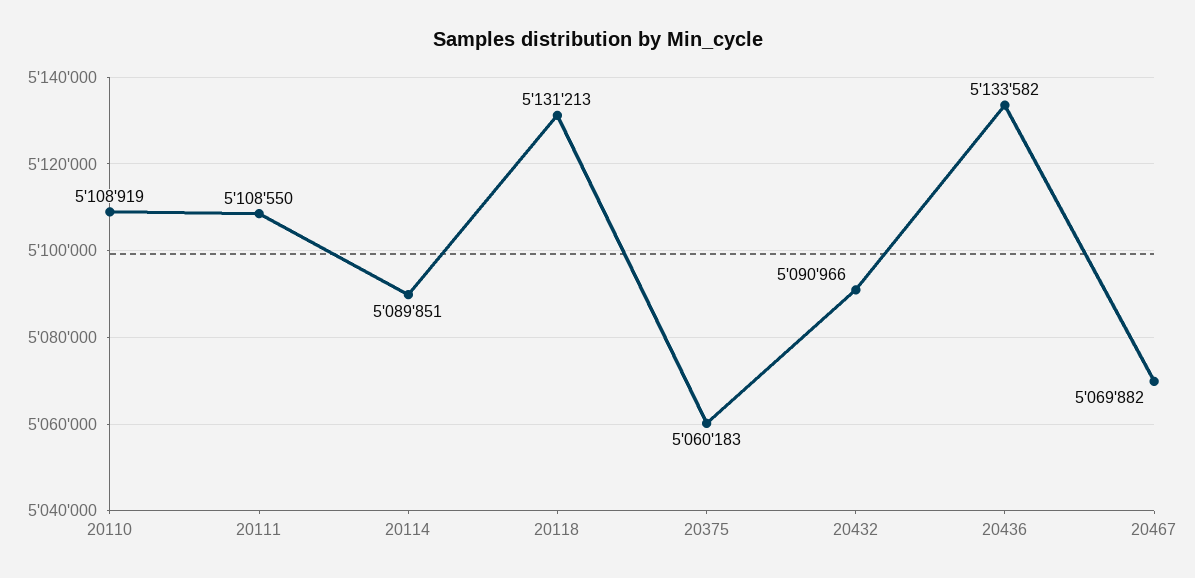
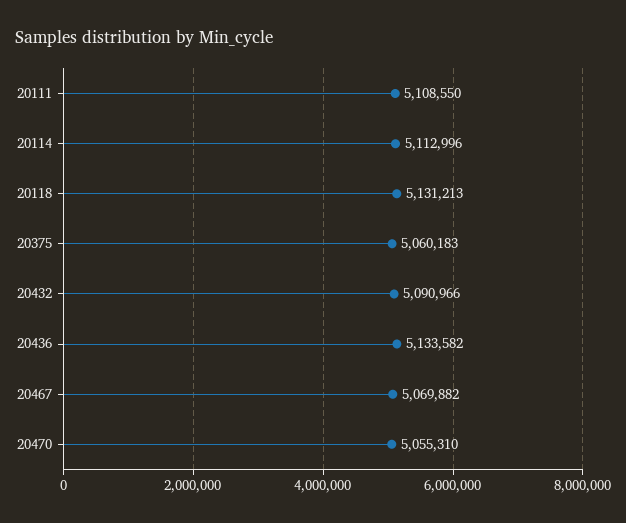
20110: 5108919 -> none
20114: 5089851 -> 5112996
20470: none -> 5055310

